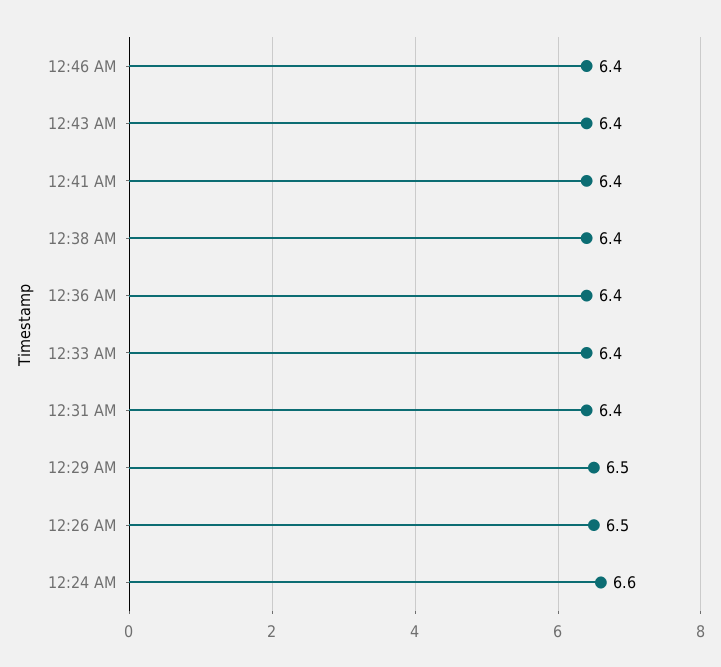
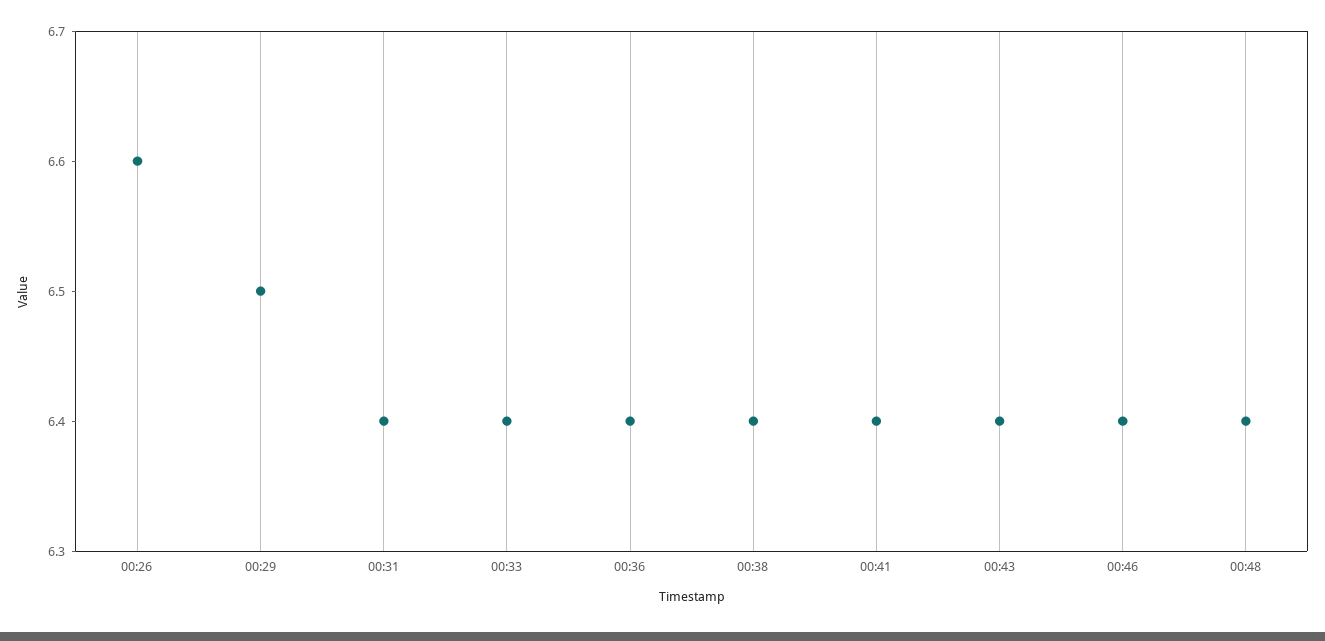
12:26 AM: 6.5 -> 6.6
12:24 AM: 6.6 -> none
00:48: none -> 6.4

